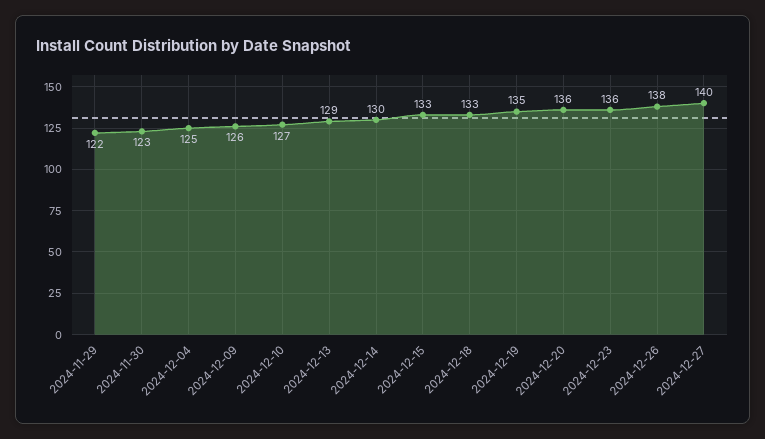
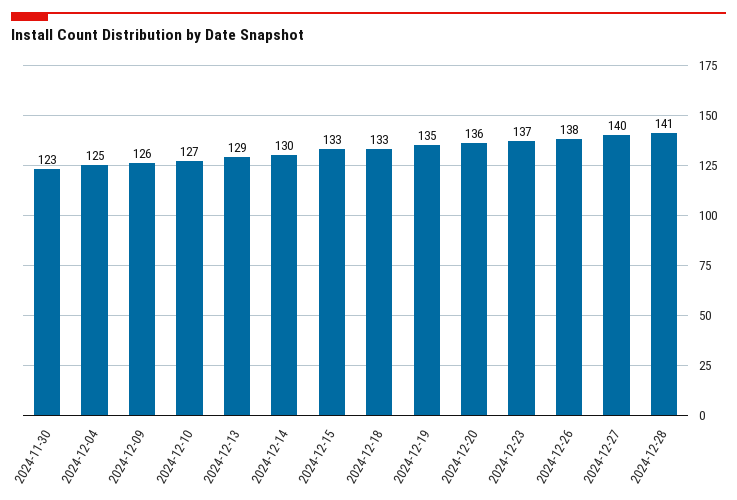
2024-11-29: 122 -> none
2024-12-23: 136 -> 137
2024-12-28: none -> 141

